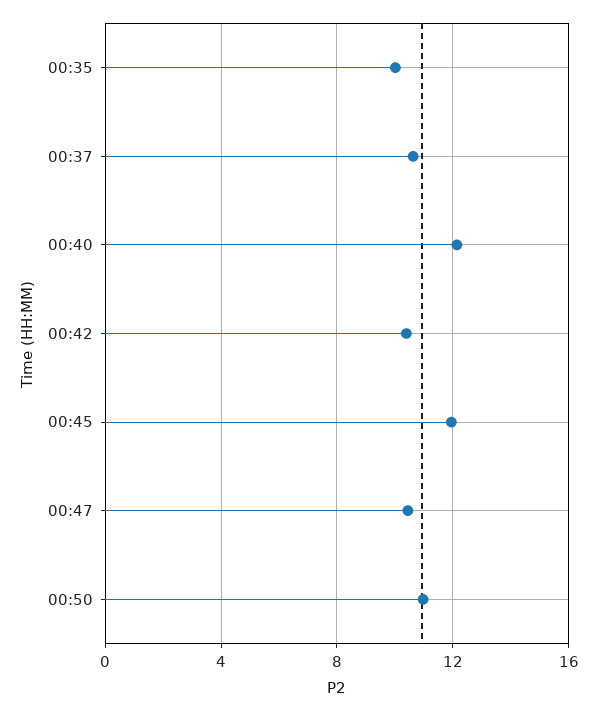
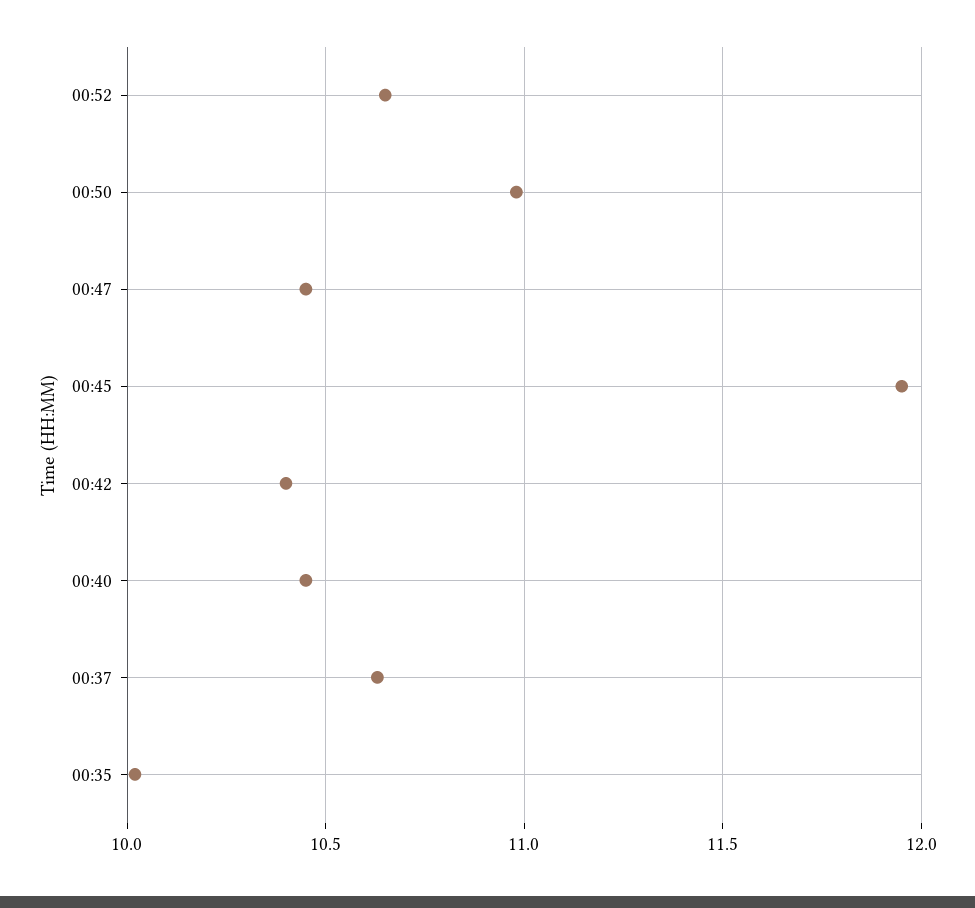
00:40: 12 -> 10.45
00:52: none -> 10.65

